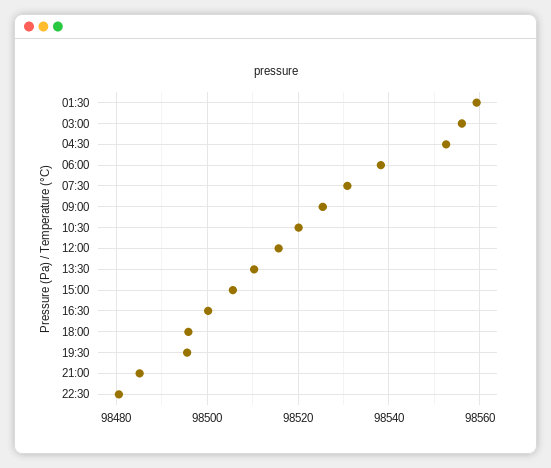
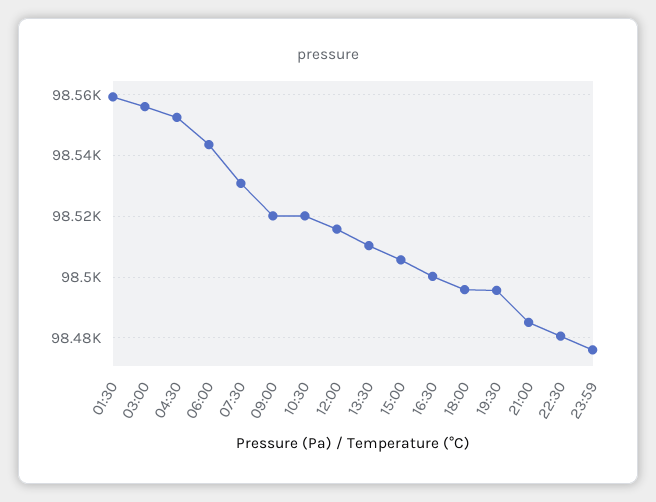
06:00: 98538 -> 98544
09:00: 98526 -> 98520
23:59: none -> 98476

